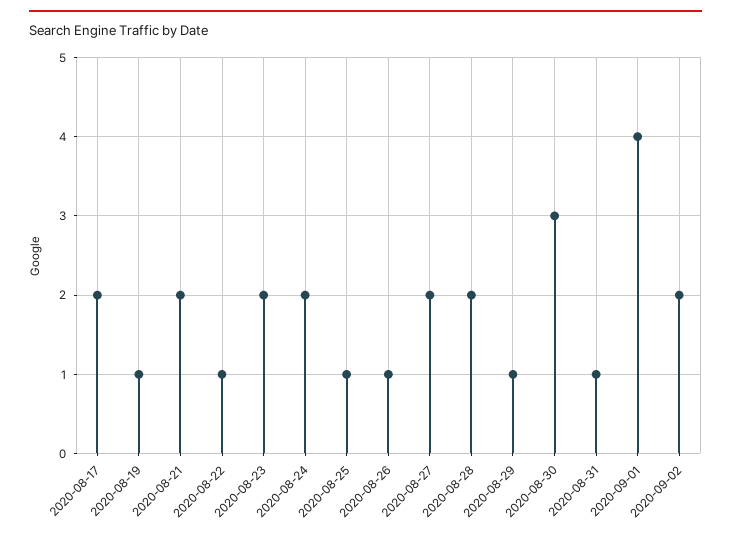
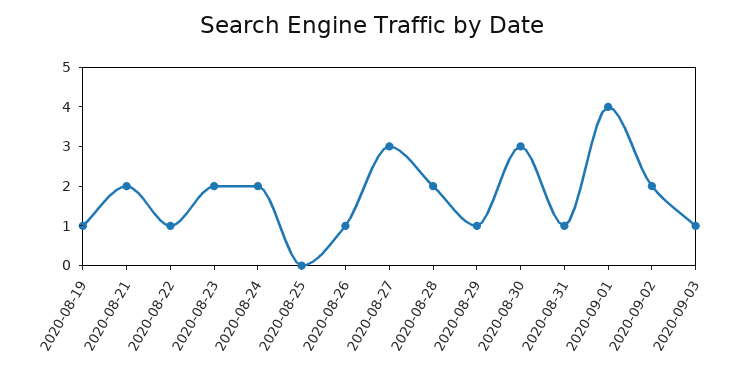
2020-08-17: 2 -> none
2020-08-25: 1 -> 0
2020-08-27: 2 -> 3
2020-09-03: none -> 1

